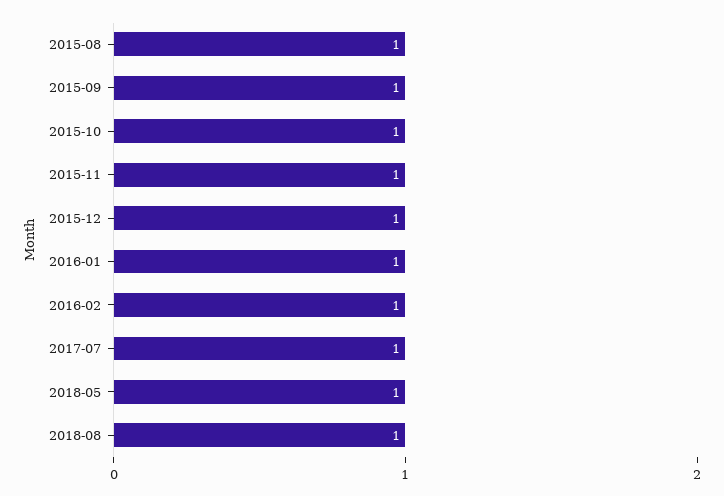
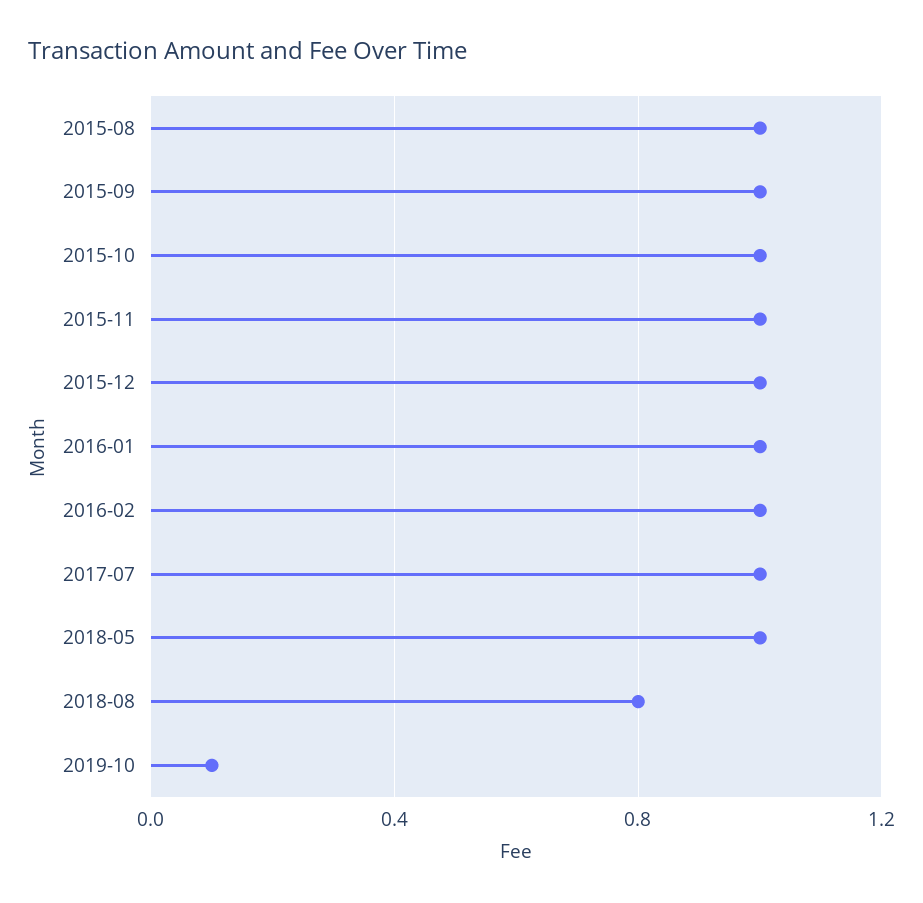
2018-08: 1 -> 0.8
2019-10: none -> 0.1

